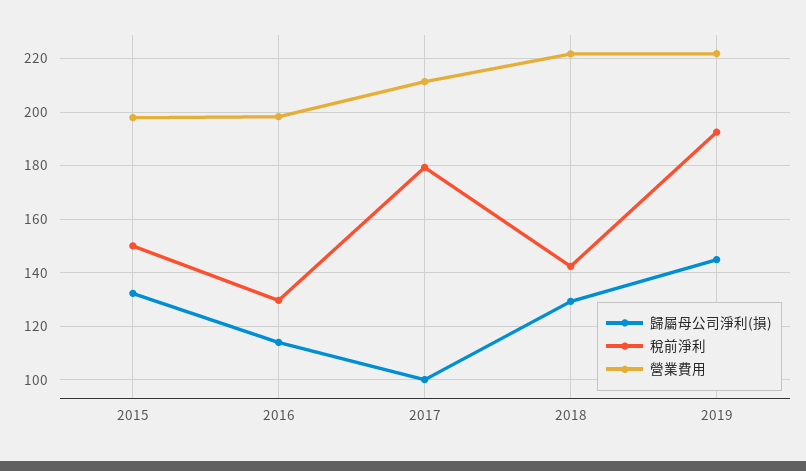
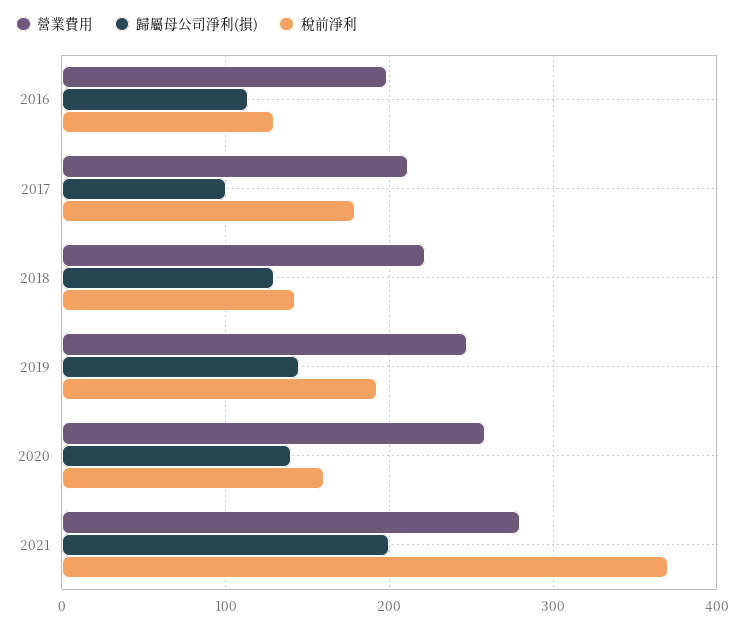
歸屬母公司淨利(損), 2015: 132.5 -> none
稅前淨利, 2015: 150 -> none
營業費用, 2015: 197.5 -> none
營業費用, 2019: 222.5 -> 250
營業費用, 2020: none -> 260
歸屬母公司淨利(損), 2020: none -> 140
稅前淨利, 2020: none -> 160
營業費用, 2021: none -> 280
歸屬母公司淨利(損), 2021: none -> 200
稅前淨利, 2021: none -> 370

